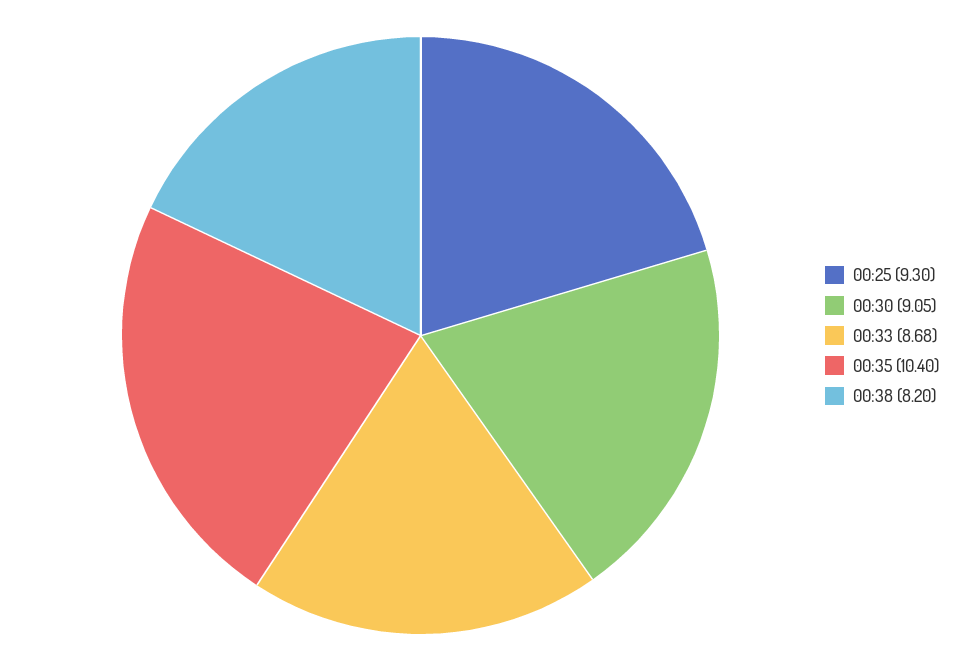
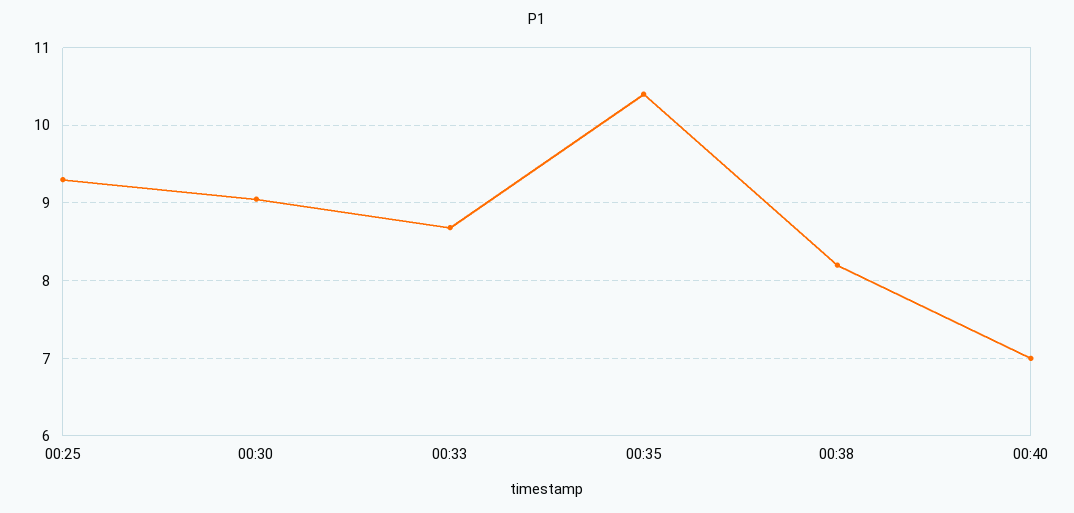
00:40: none -> 7

